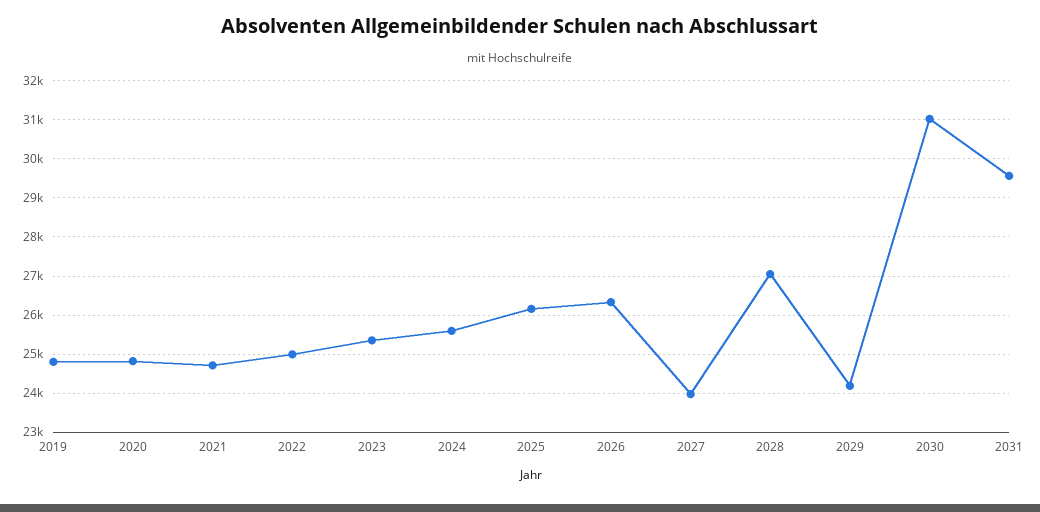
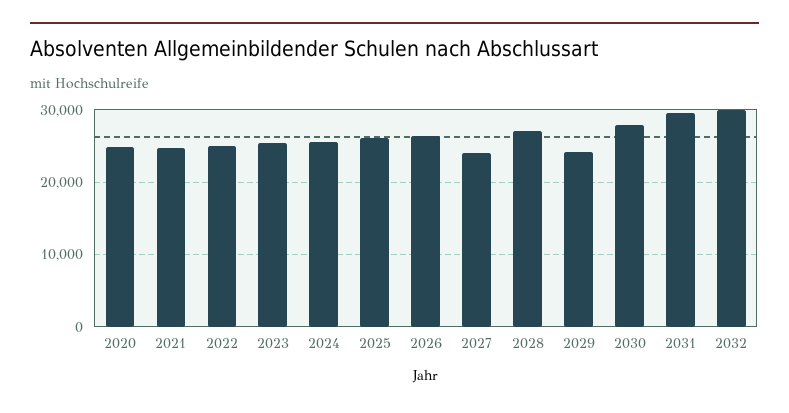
2019: 24800 -> none
2030: 31000 -> 28000
2032: none -> 30000

